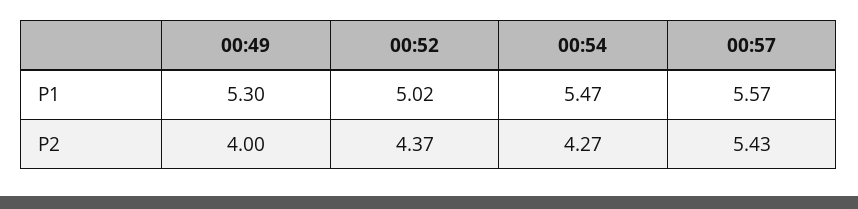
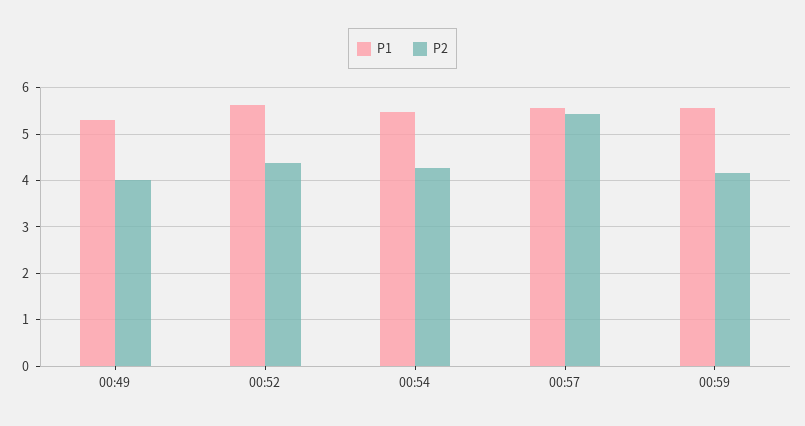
P1, 00:52: 5.02 -> 5.6
P1, 00:59: none -> 5.6
P2, 00:59: none -> 4.2

